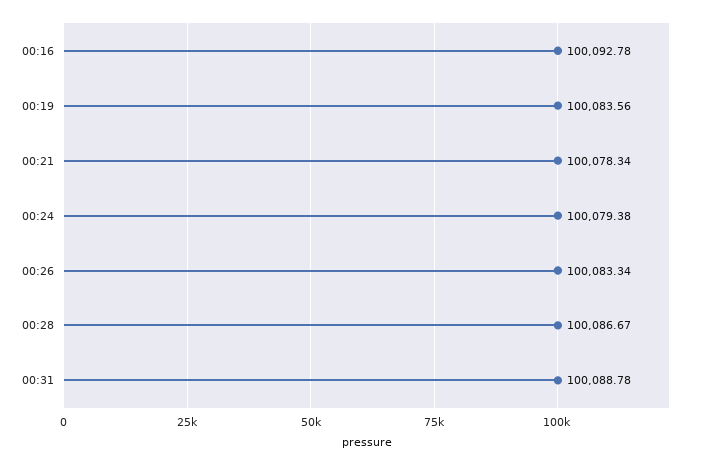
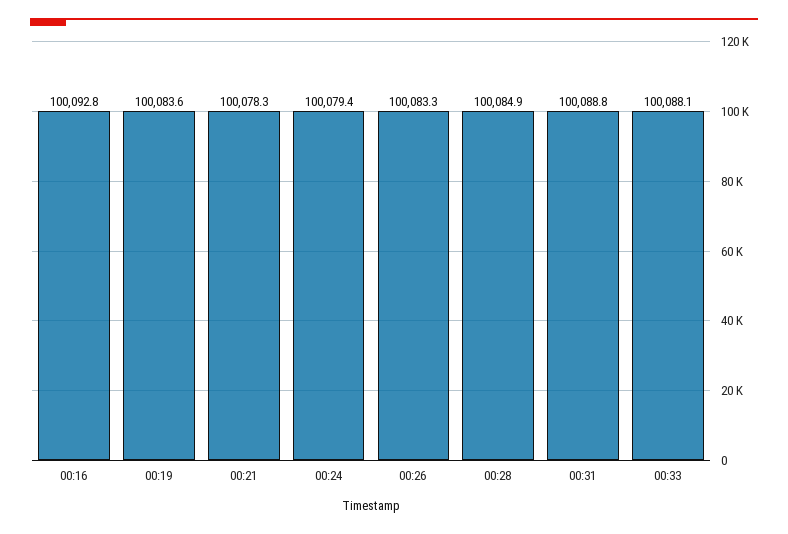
00:28: 100086.67 -> 100084.9
00:33: none -> 100088.1

